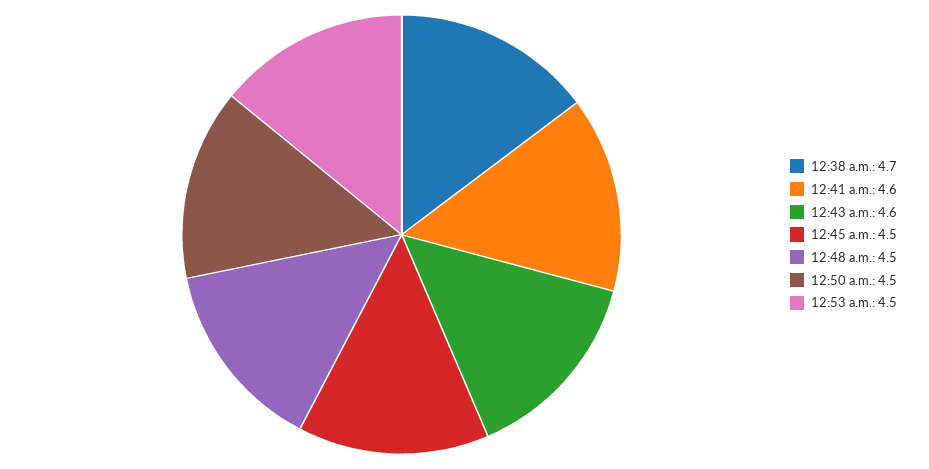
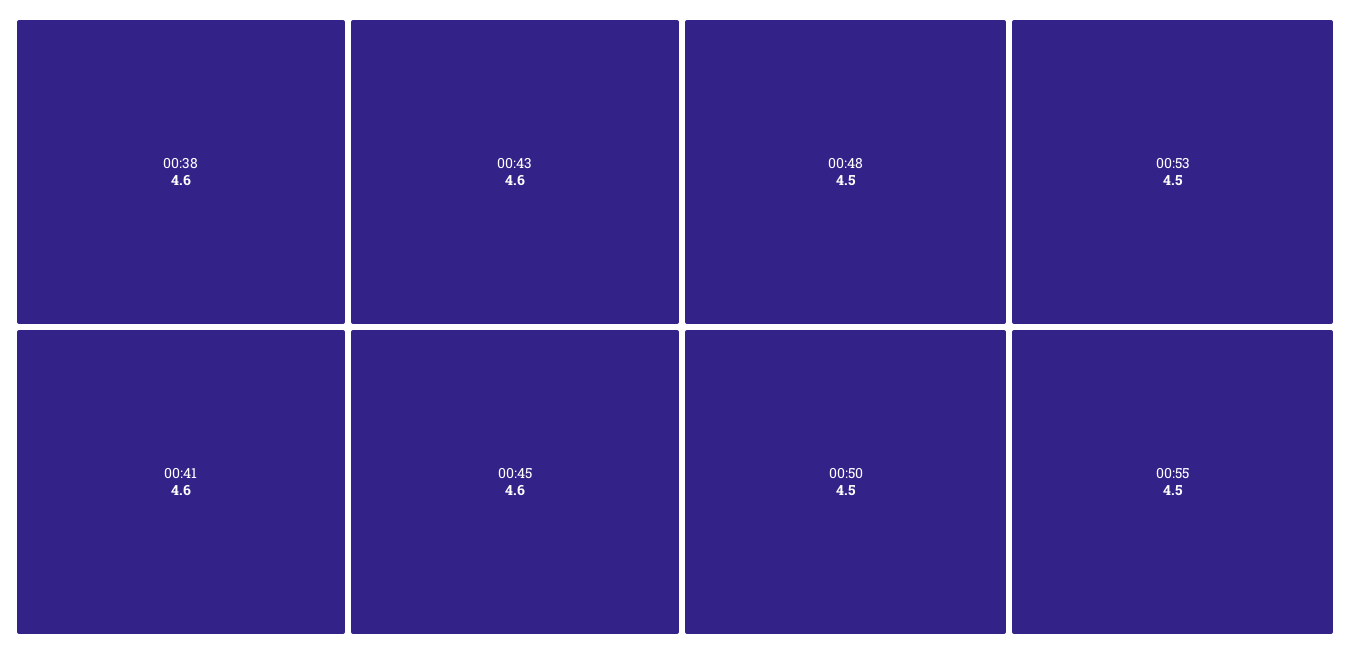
12:38 a.m.: 4.7 -> 4.6
12:45 a.m.: 4.5 -> 4.6
00:55: none -> 4.5

